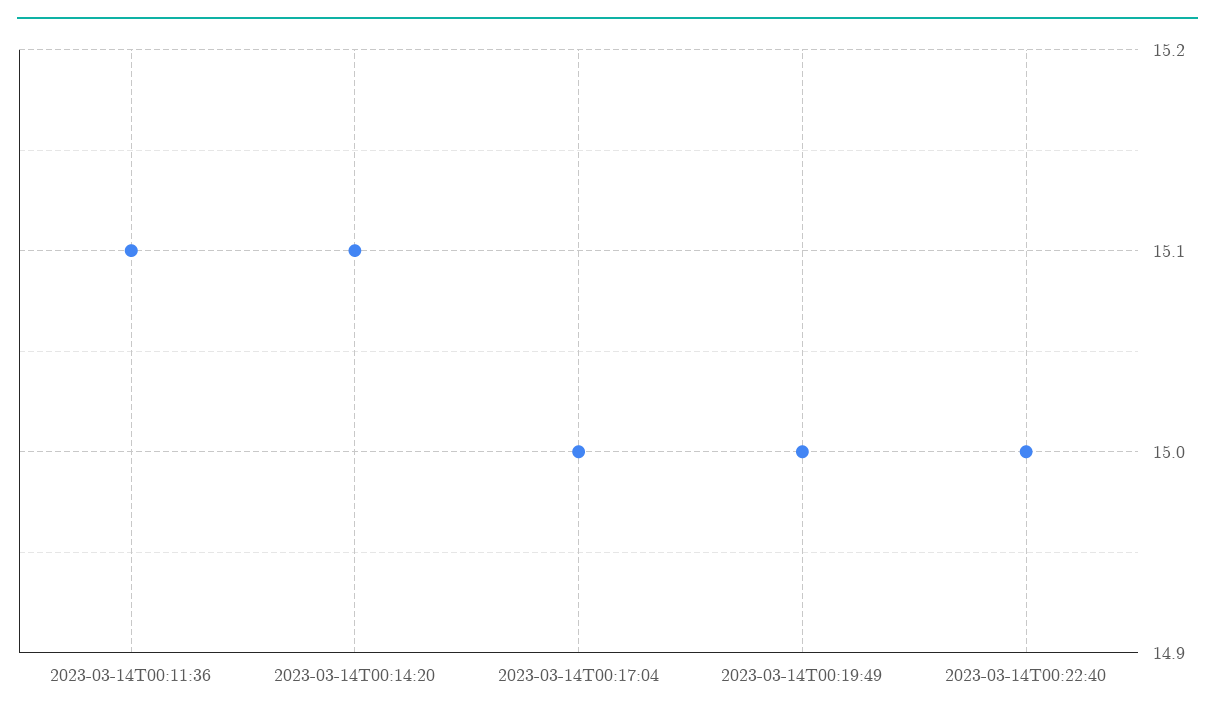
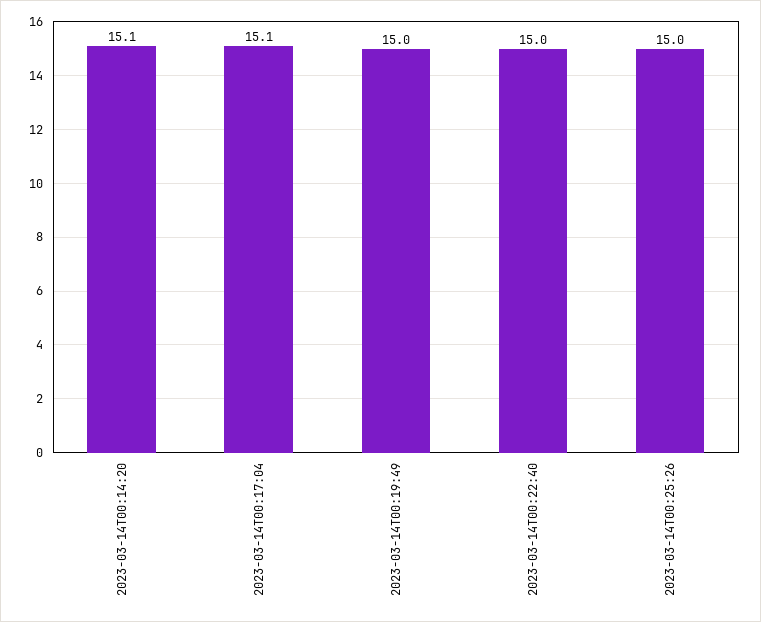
2023-03-14T00:11:36: 15.1 -> none
2023-03-14T00:17:04: 15 -> 15.1
2023-03-14T00:25:26: none -> 15

